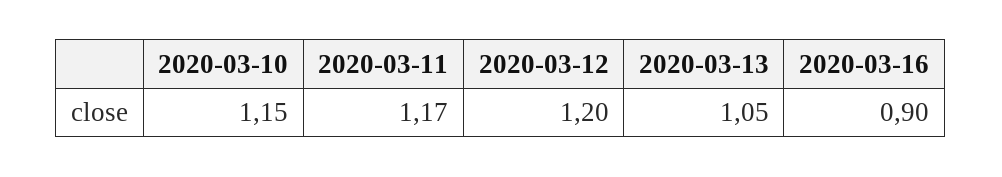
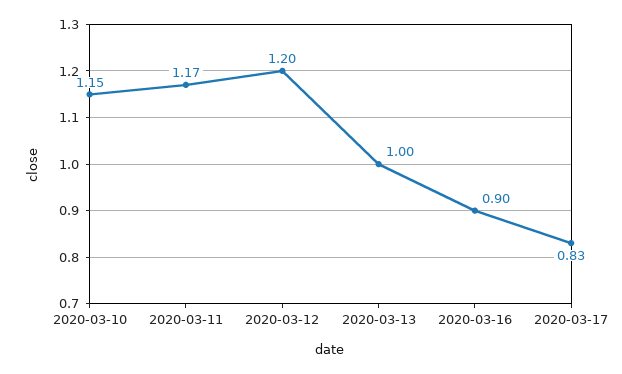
2020-03-13: 1.05 -> 1
2020-03-17: none -> 0.83

